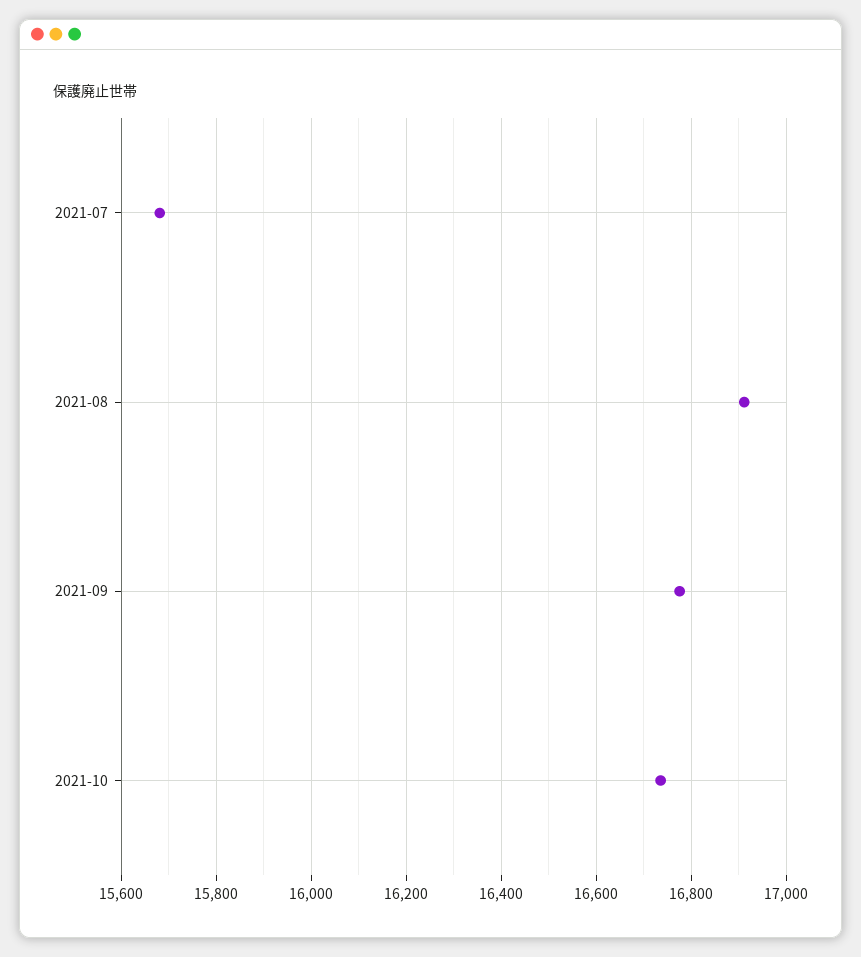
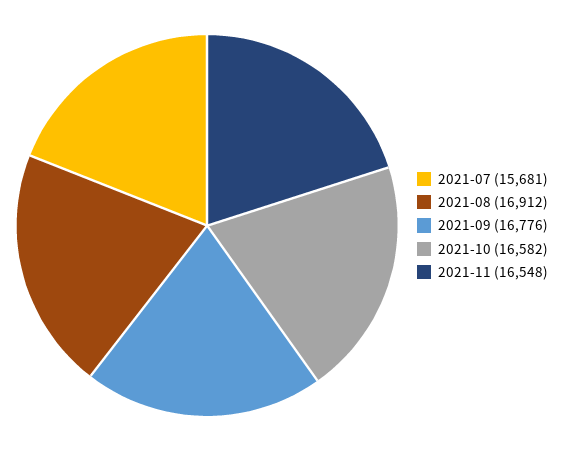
2021-10: 16740 -> 16582
2021-11: none -> 16548

